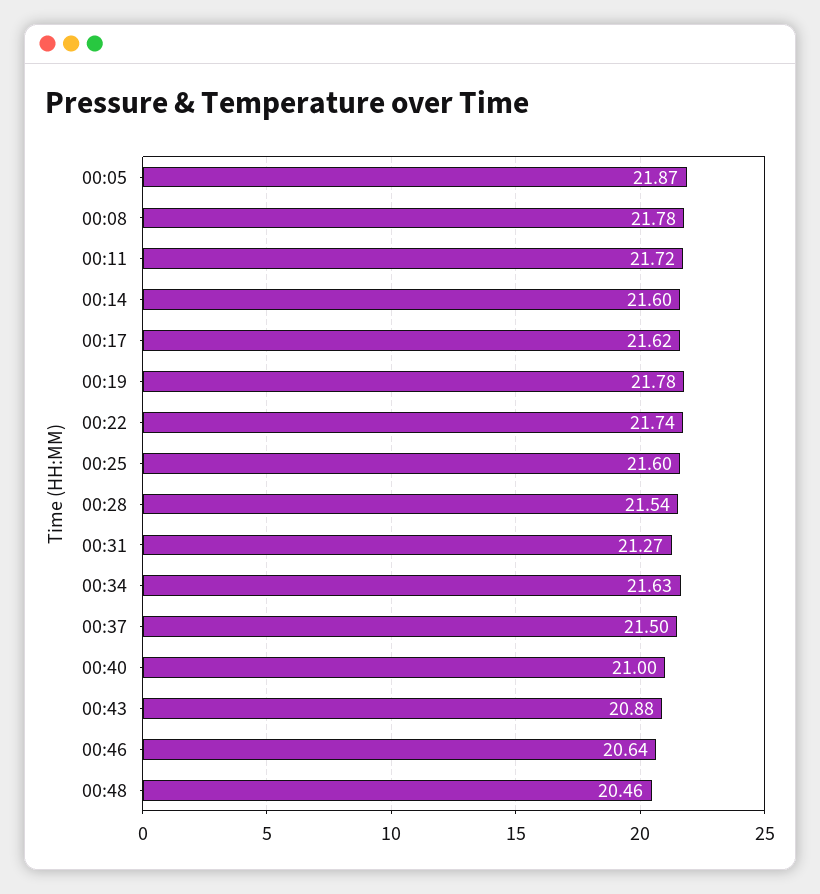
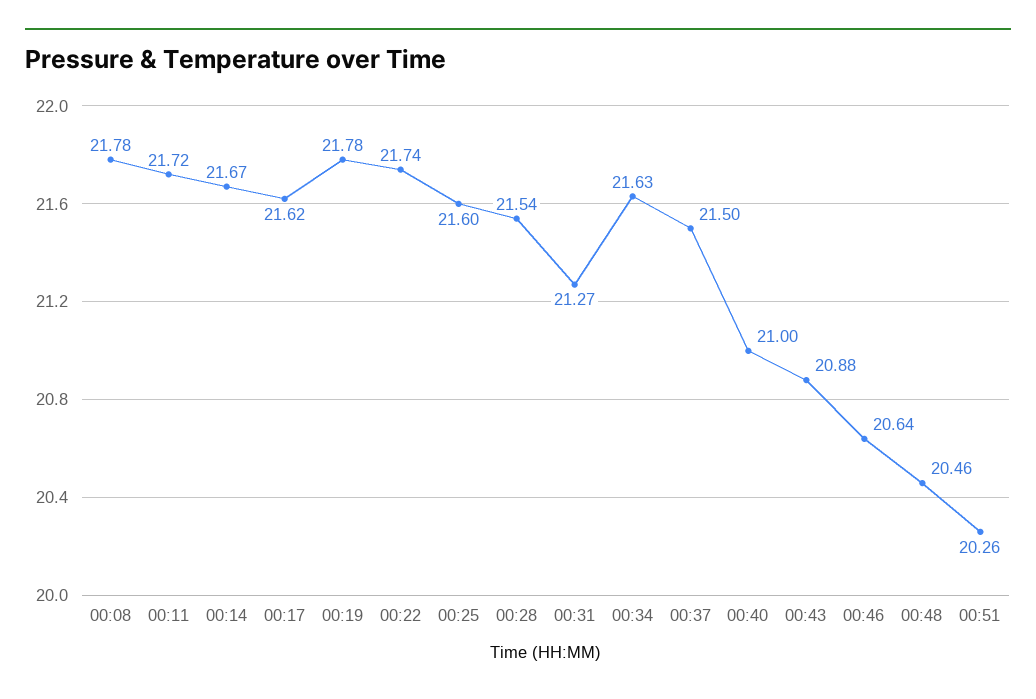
00:05: 21.87 -> none
00:14: 21.6 -> 21.67
00:51: none -> 20.26

